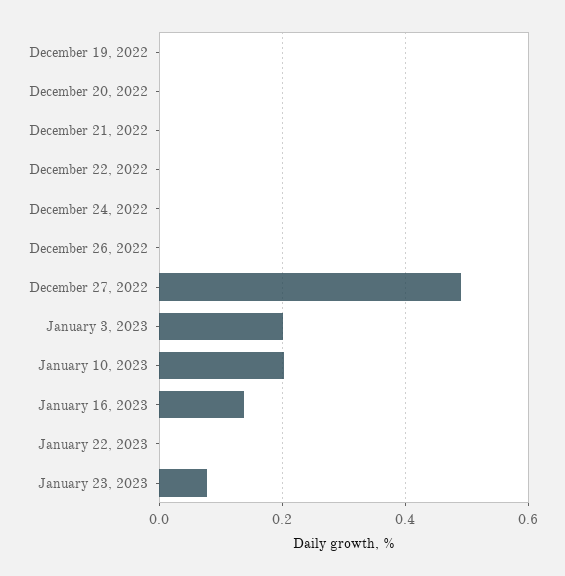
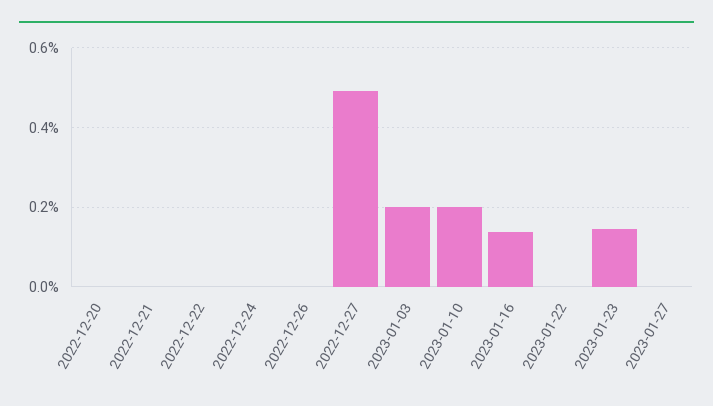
December 19, 2022: 0 -> none
January 23, 2023: 0.08 -> 0.14
2023-01-27: none -> 0

